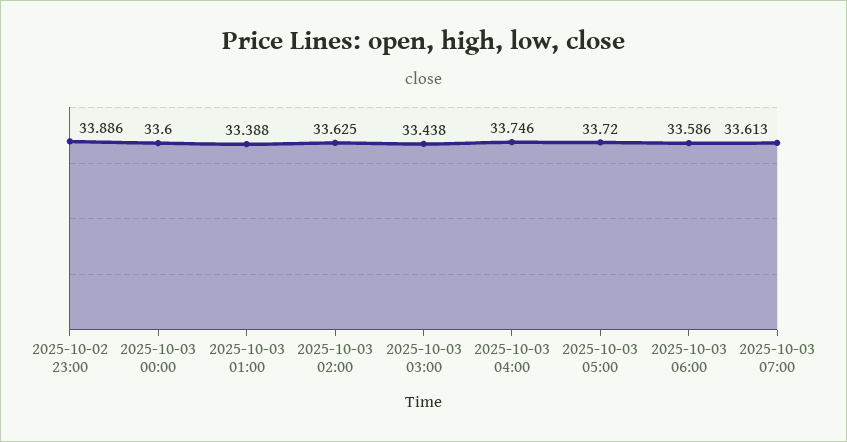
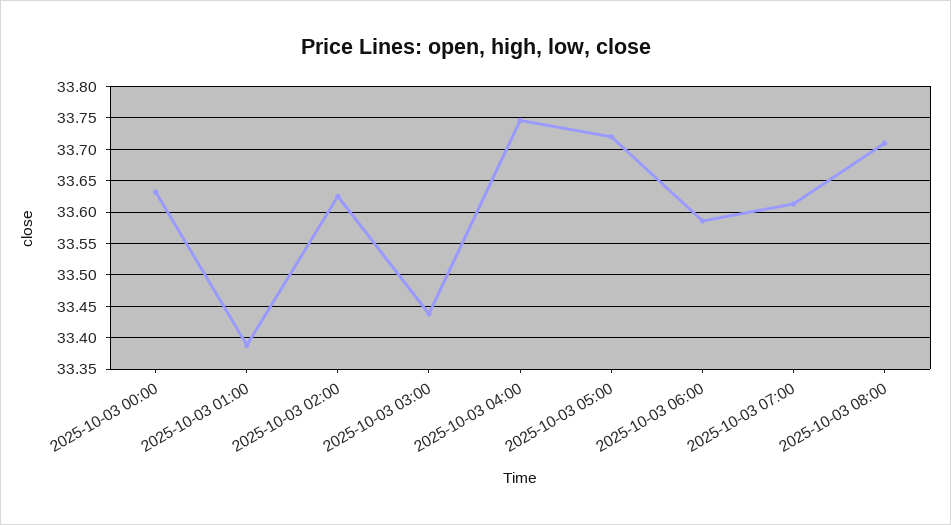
2025-10-02 23:00: 33.886 -> none
2025-10-03 00:00: 33.6 -> 33.63
2025-10-03 08:00: none -> 33.71

